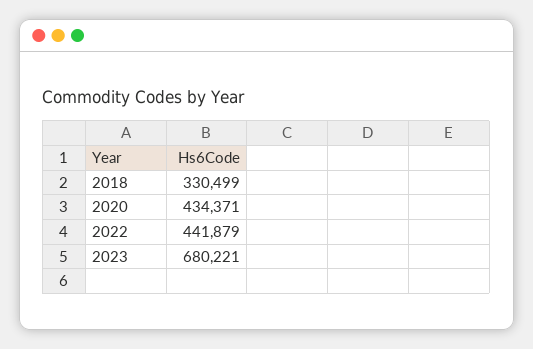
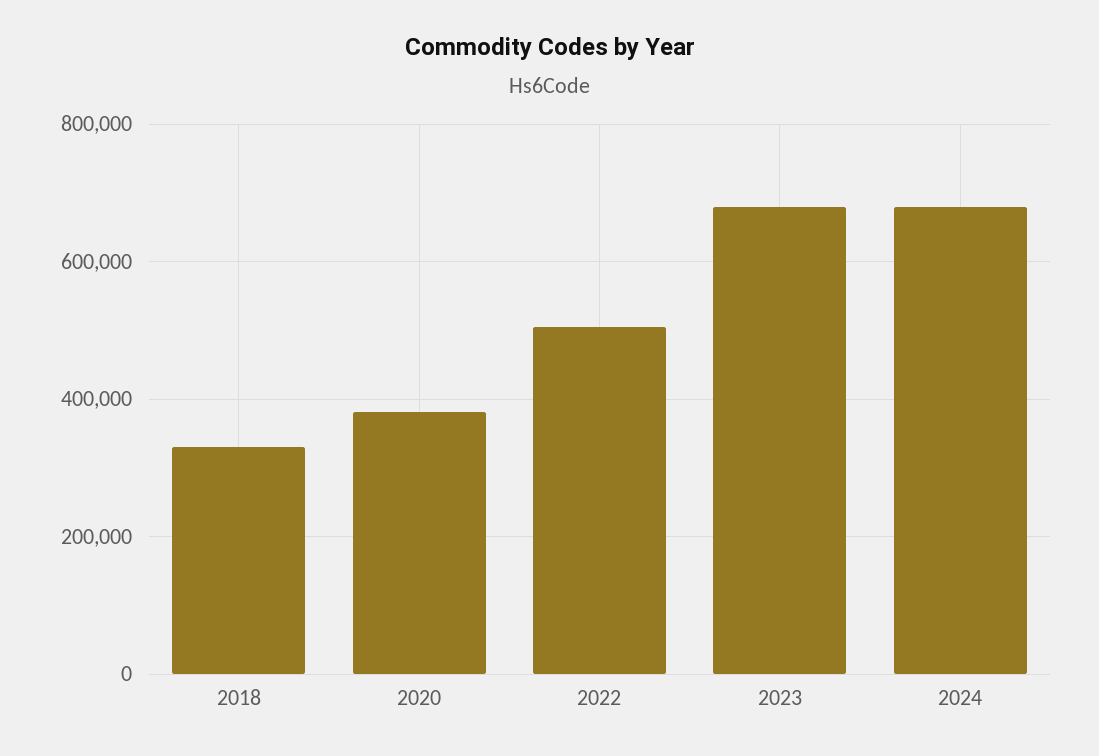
2020: 434371 -> 380000
2022: 441879 -> 500000
2024: none -> 680000

